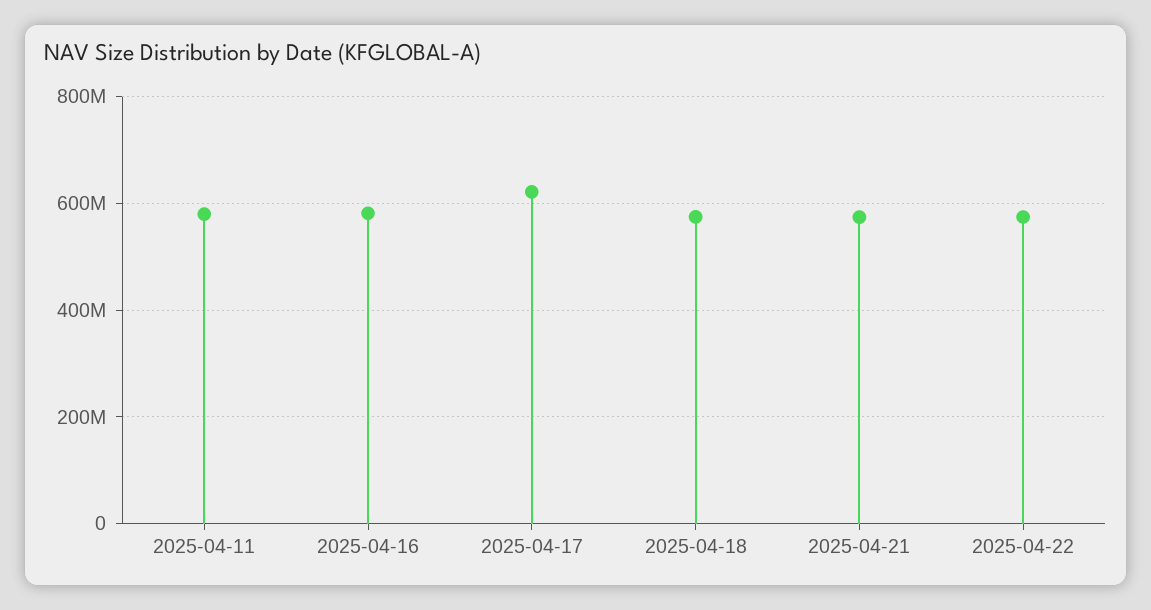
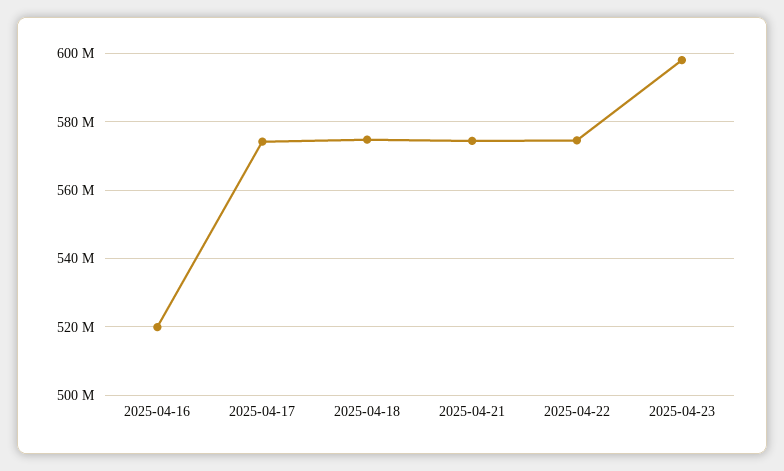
2025-04-11: 580000000 -> none
2025-04-16: 580000000 -> 520000000
2025-04-17: 620000000 -> 574000000
2025-04-23: none -> 598000000

